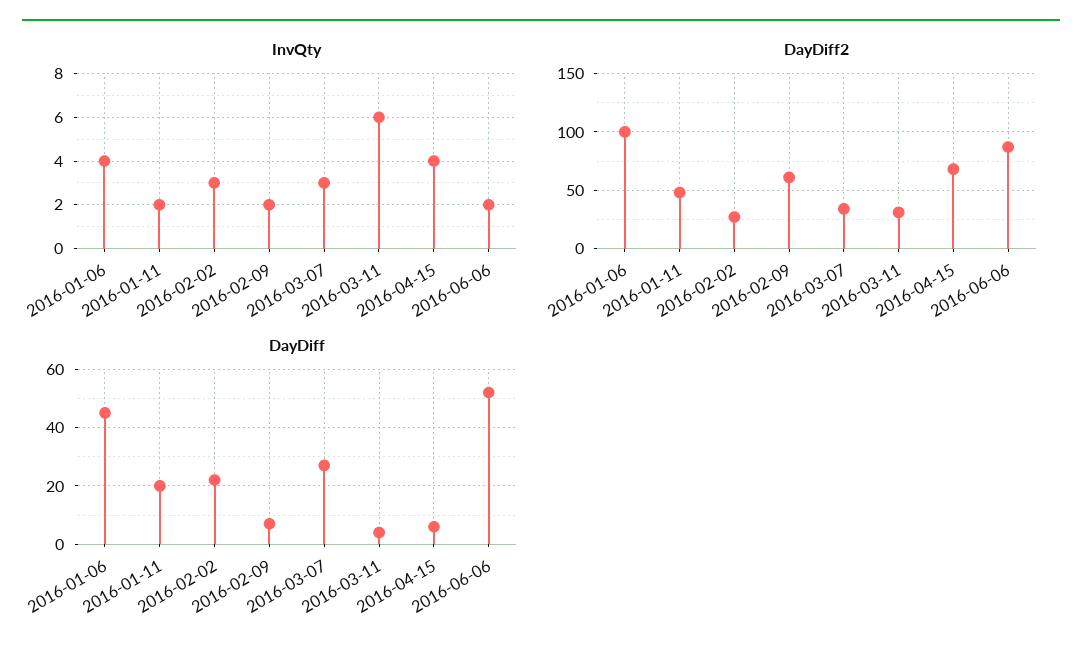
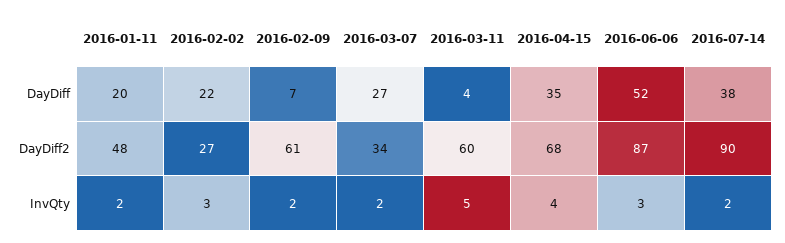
InvQty, 2016-01-06: 4 -> none
InvQty, 2016-03-07: 3 -> 2
InvQty, 2016-03-11: 6 -> 5
InvQty, 2016-06-06: 2 -> 3
DayDiff2, 2016-01-06: 100 -> none
DayDiff2, 2016-03-11: 30 -> 60
DayDiff, 2016-01-06: 45 -> none
DayDiff, 2016-04-15: 5 -> 35
DayDiff, 2016-07-14: none -> 38
DayDiff2, 2016-07-14: none -> 90
InvQty, 2016-07-14: none -> 2

